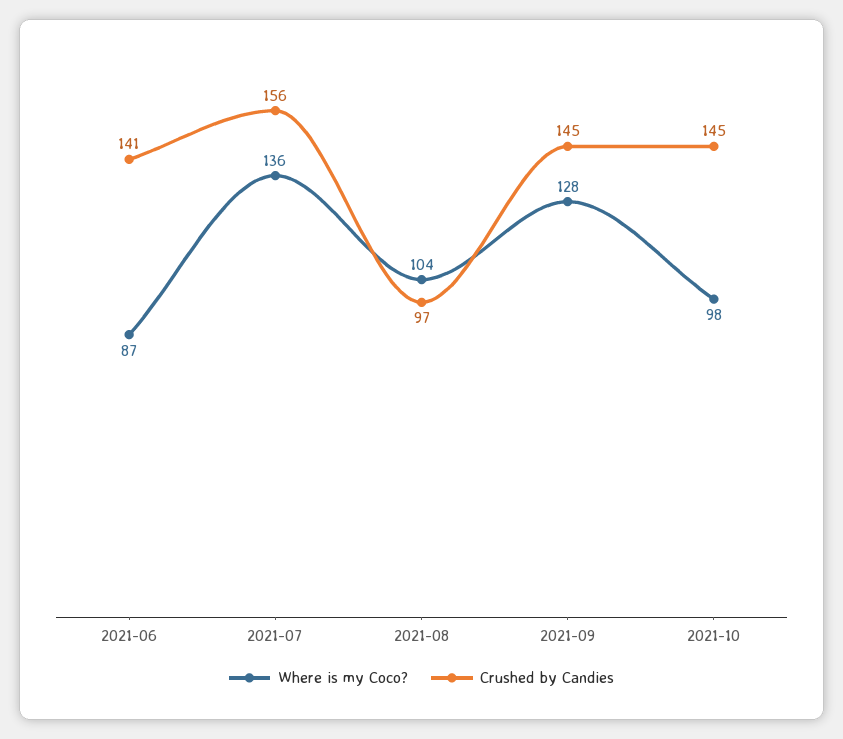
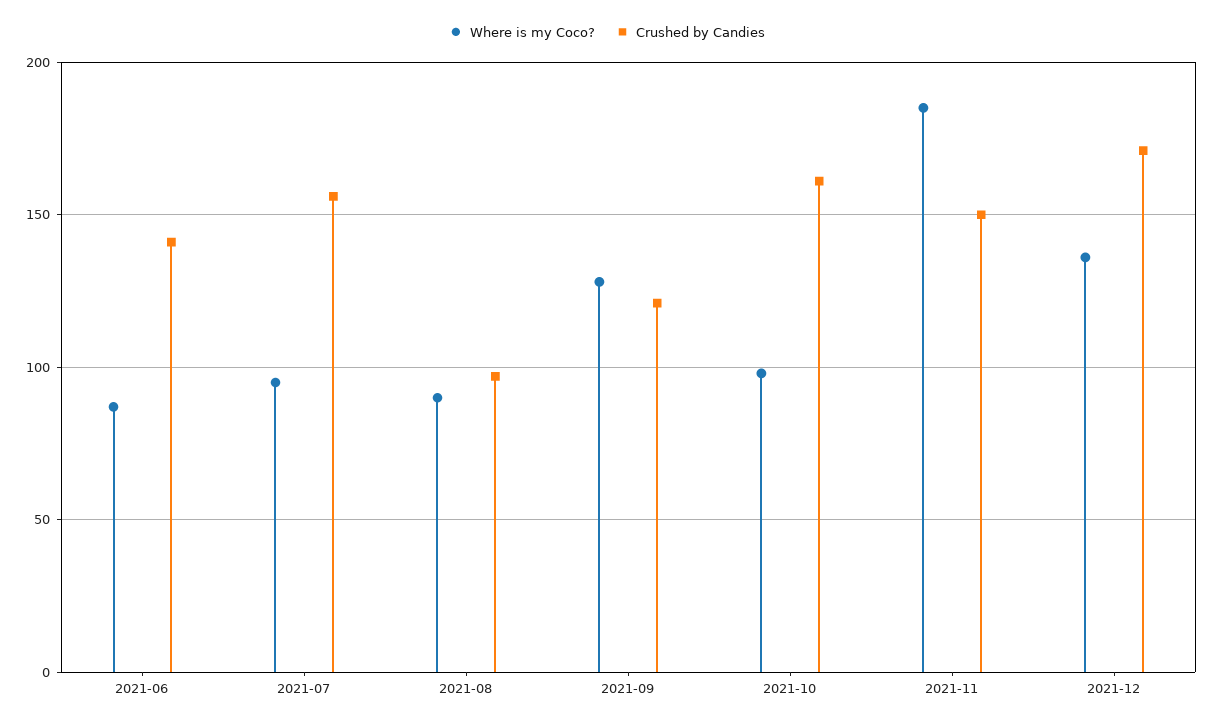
Where is my Coco?, 2021-07: 136 -> 95
Where is my Coco?, 2021-08: 104 -> 90
Crushed by Candies, 2021-09: 145 -> 120
Crushed by Candies, 2021-10: 145 -> 160
Where is my Coco?, 2021-11: none -> 185
Crushed by Candies, 2021-11: none -> 150
Where is my Coco?, 2021-12: none -> 135
Crushed by Candies, 2021-12: none -> 170

